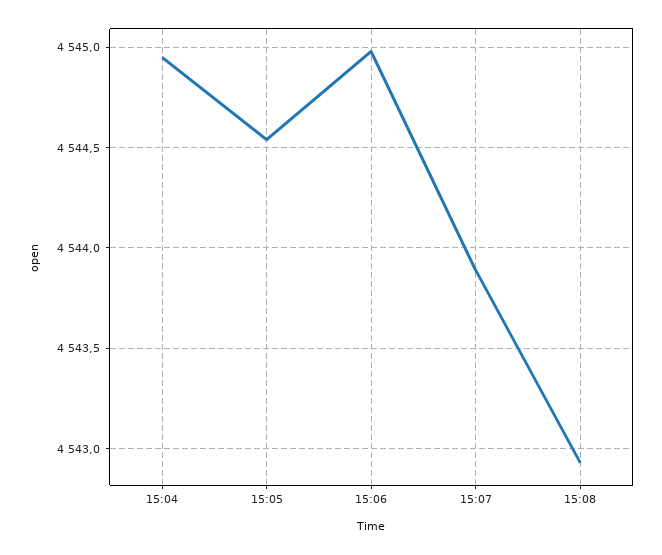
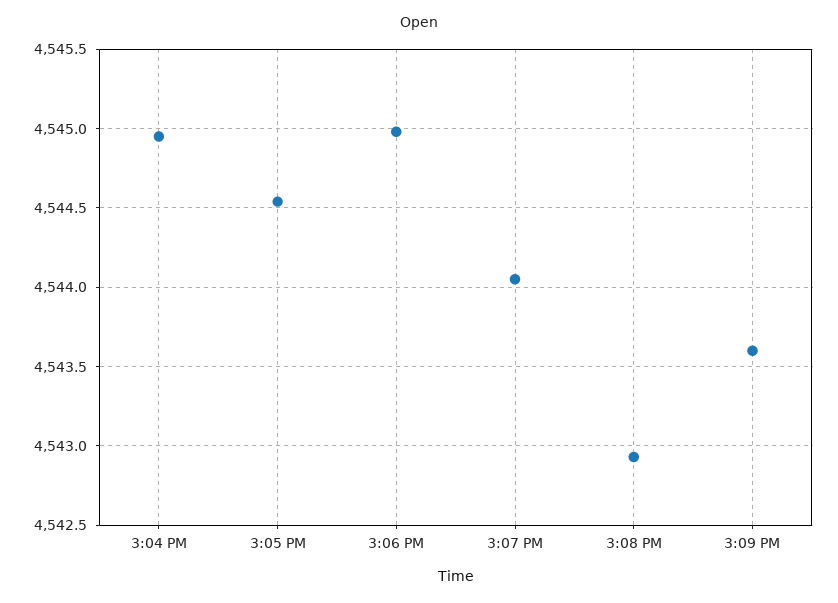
15:07: 4543.9 -> 4544.05
3:09 PM: none -> 4543.6

